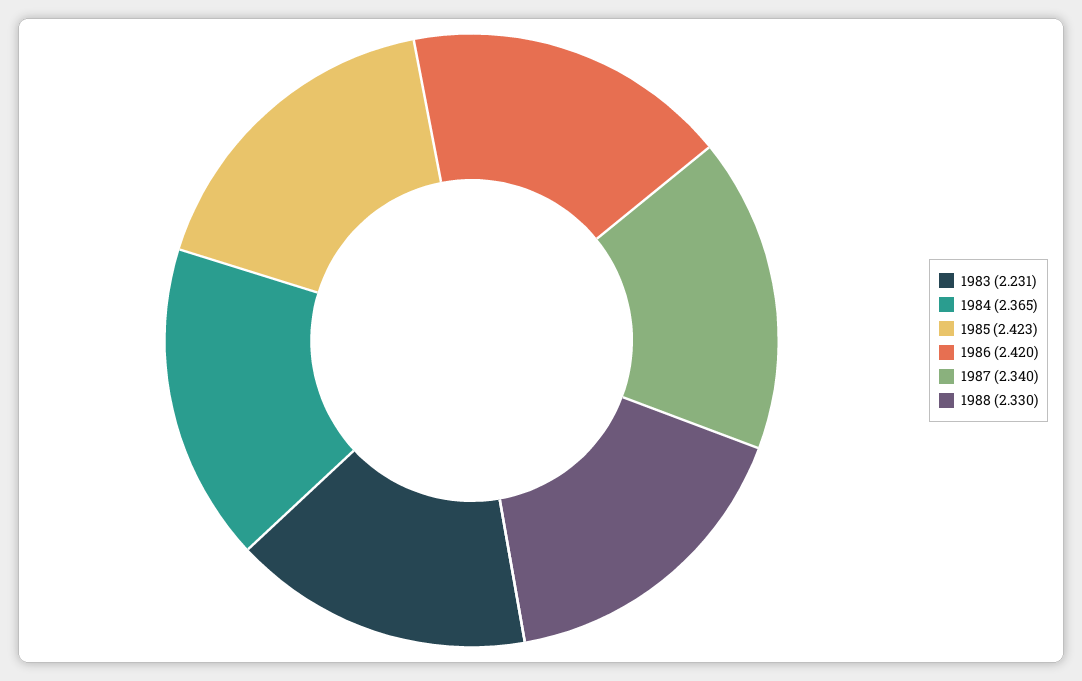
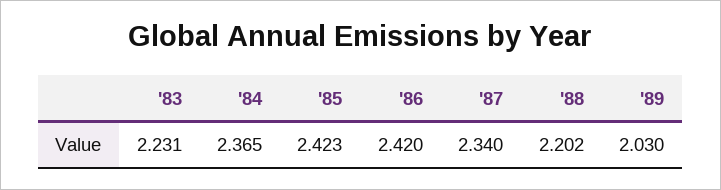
1988: 2.33 -> 2.202
'89: none -> 2.03

